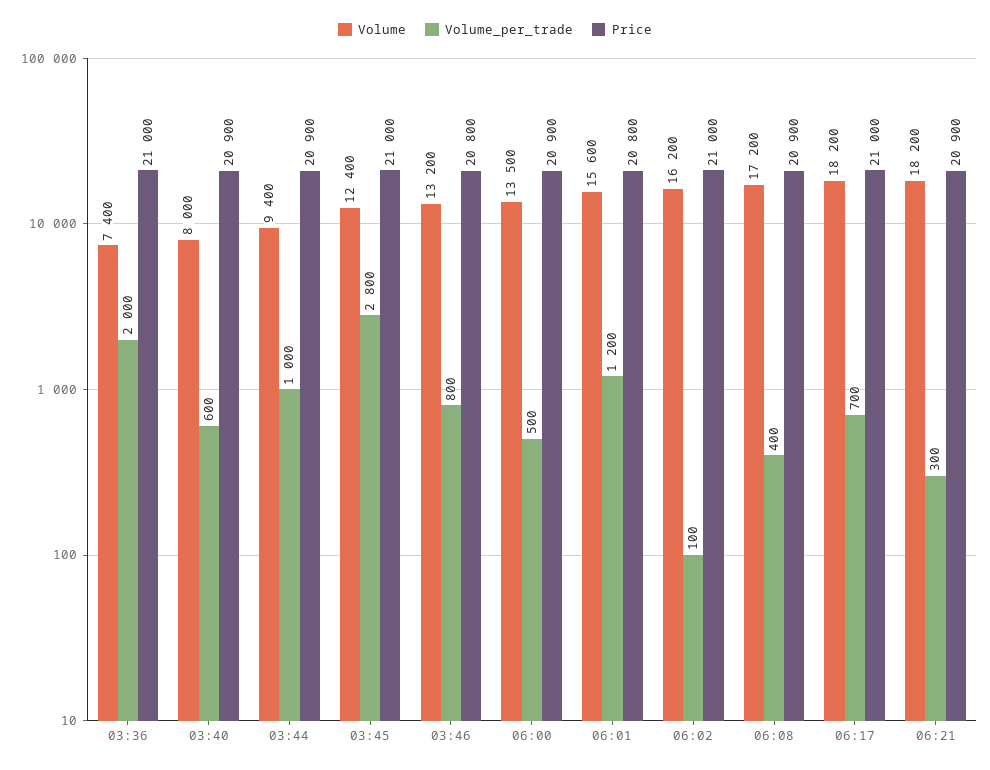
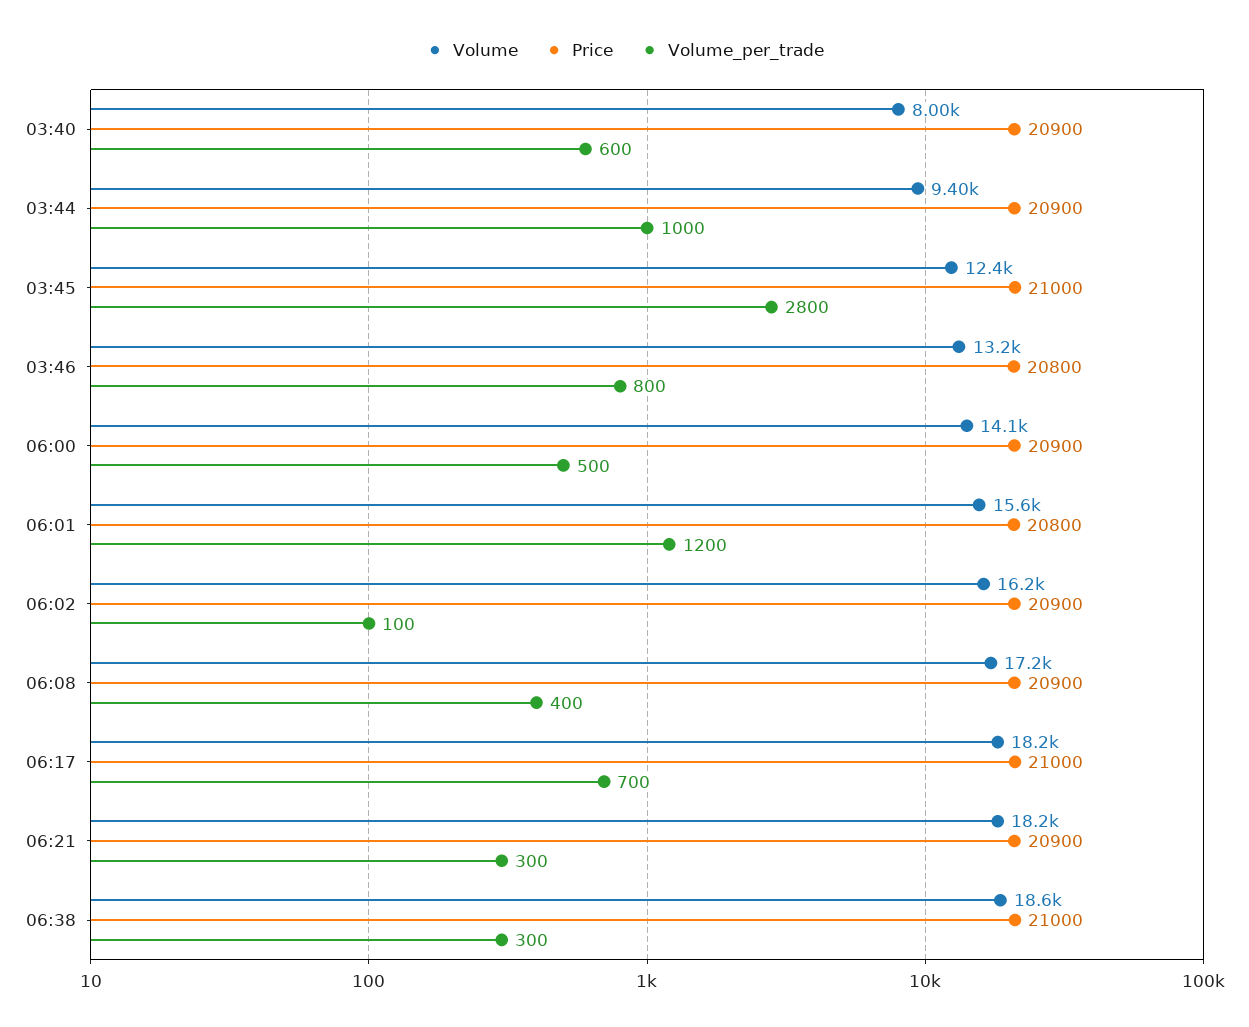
Volume, 03:36: 7400 -> none
Volume_per_trade, 03:36: 2000 -> none
Price, 03:36: 21000 -> none
Volume, 06:00: 13500 -> 14100
Price, 06:02: 21000 -> 20900
Volume, 06:38: none -> 18600
Price, 06:38: none -> 21000
Volume_per_trade, 06:38: none -> 300

